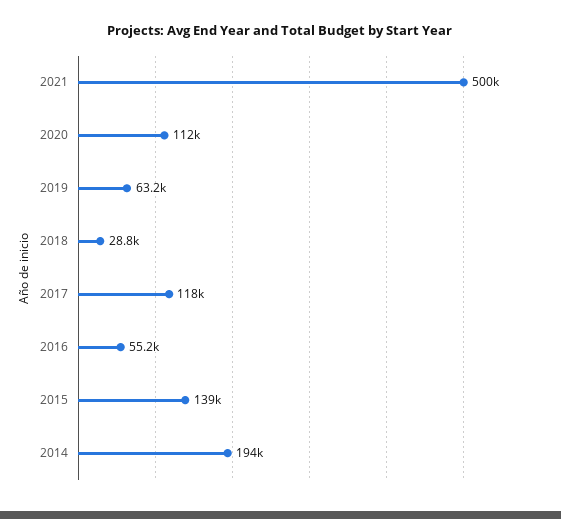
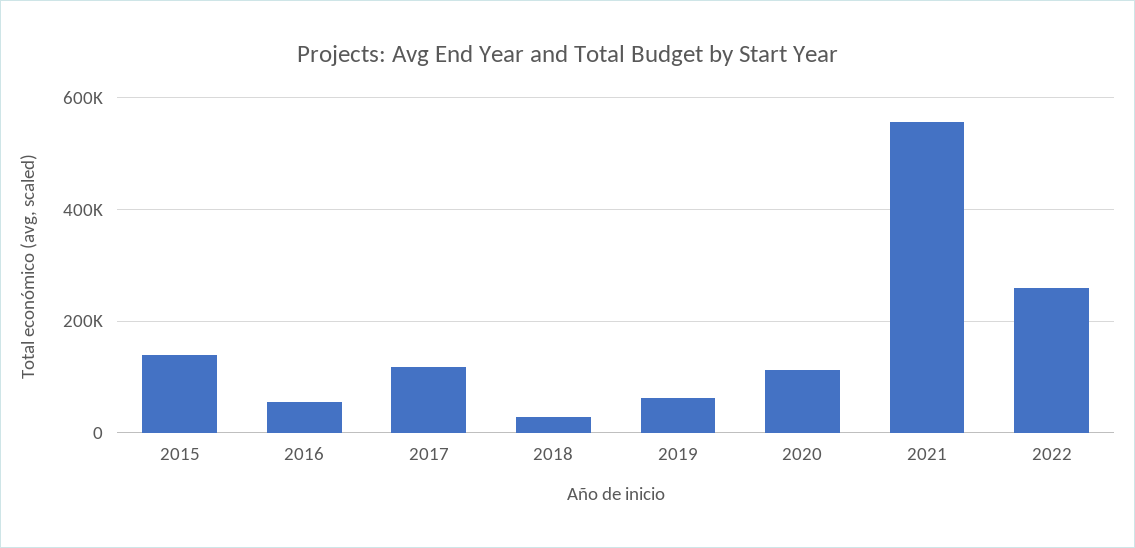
2021: 500000 -> 560000
2014: 194000 -> none
2022: none -> 260000

